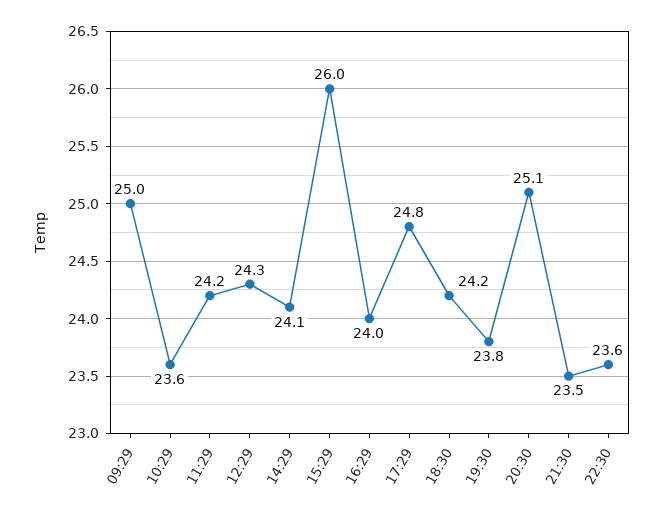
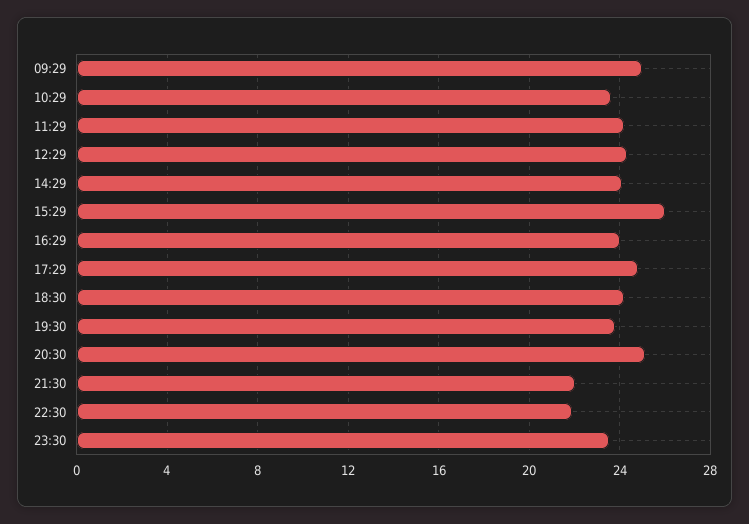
21:30: 23.5 -> 22
22:30: 23.6 -> 22
23:30: none -> 23.5

